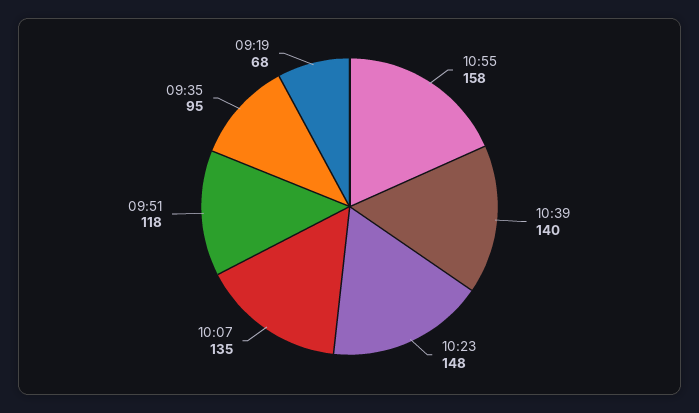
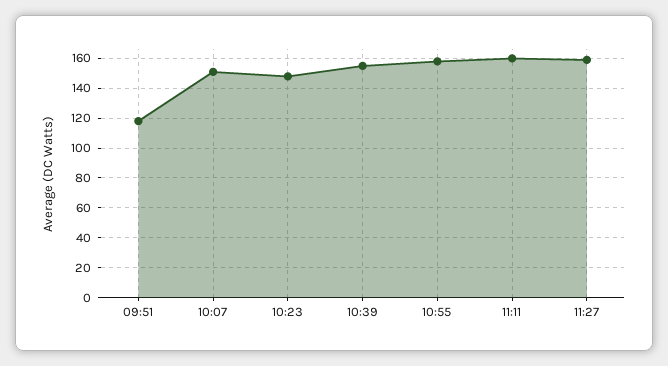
10:39: 140 -> 155
10:07: 135 -> 150
09:35: 95 -> none
09:19: 68 -> none
11:11: none -> 160
11:27: none -> 160

